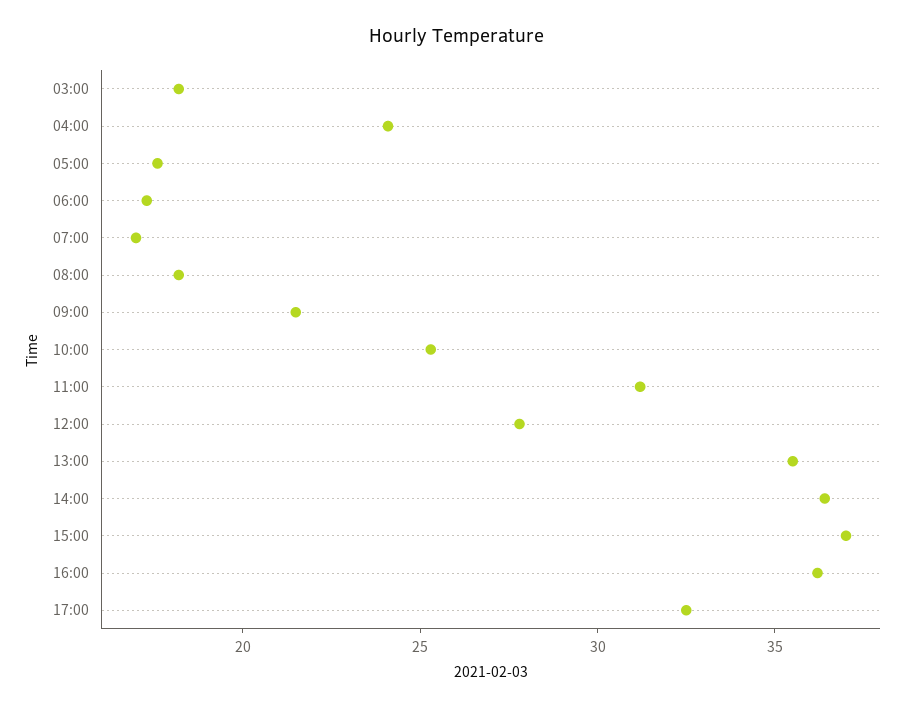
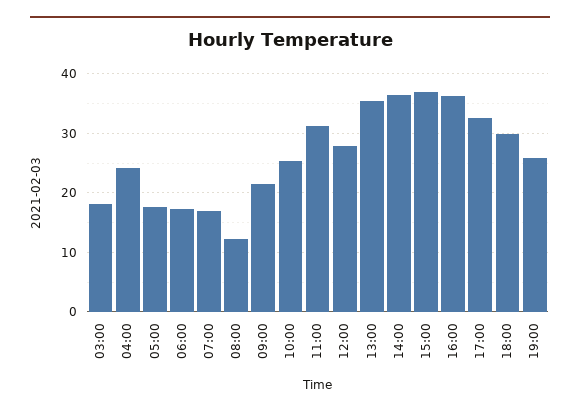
08:00: 18 -> 12
18:00: none -> 30
19:00: none -> 26

